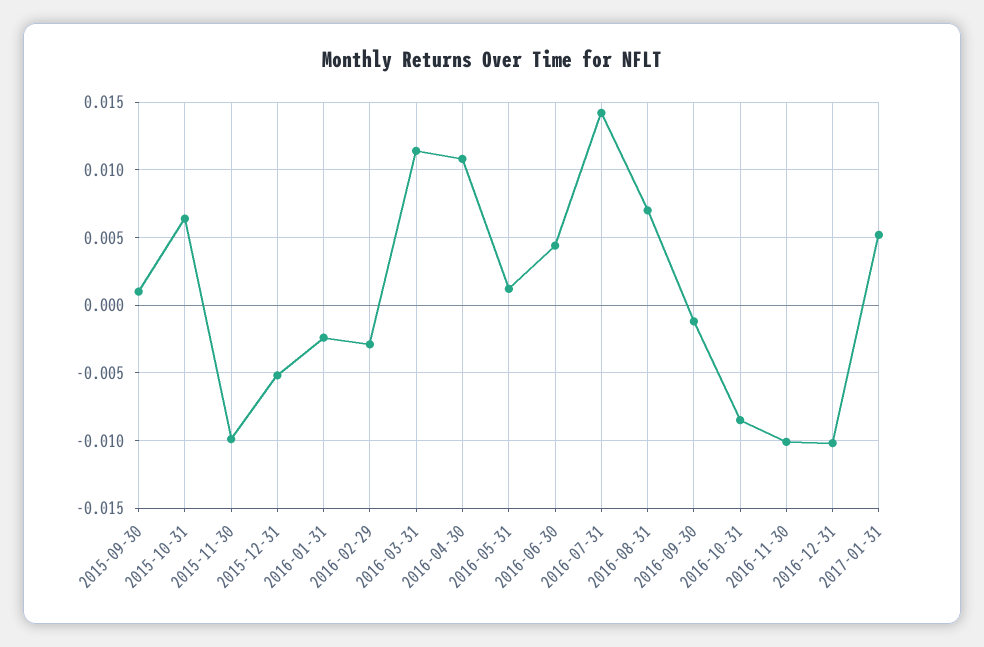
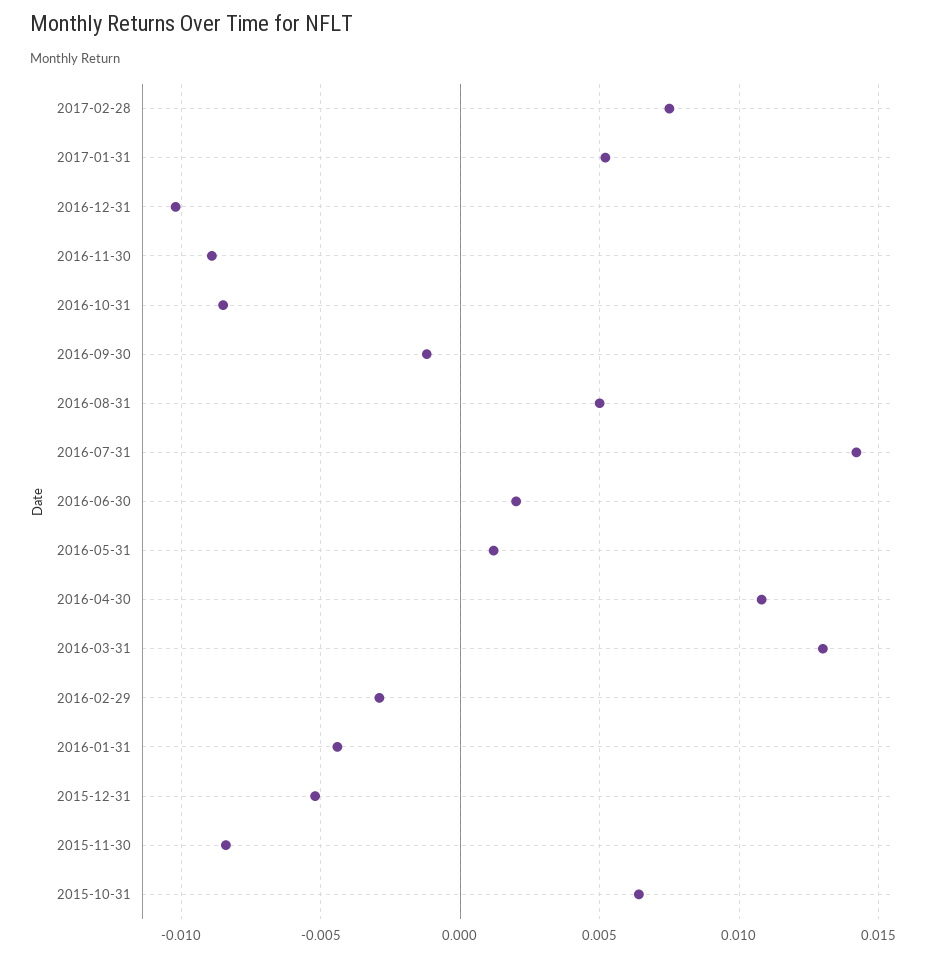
2015-09-30: 0.001 -> none
2015-11-30: -0.01 -> -0.0085
2016-01-31: -0.0025 -> -0.0045
2016-03-31: 0.0115 -> 0.013
2016-06-30: 0.0045 -> 0.002
2016-08-31: 0.007 -> 0.005
2016-11-30: -0.01 -> -0.009
2017-02-28: none -> 0.0075

